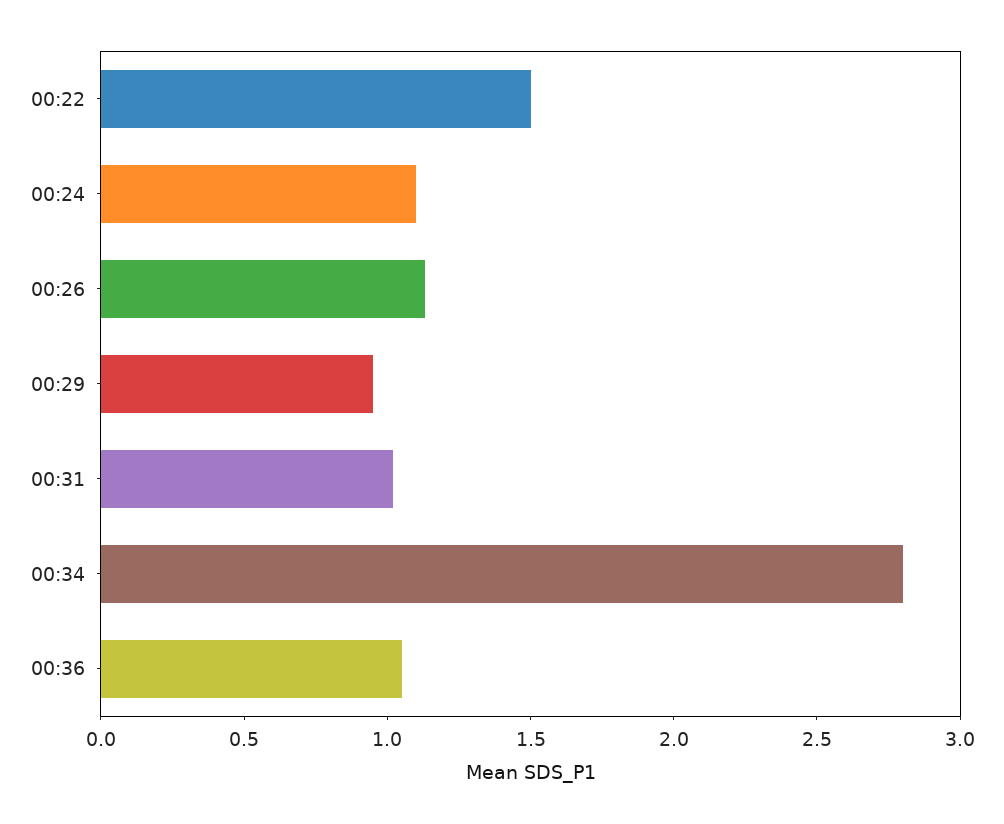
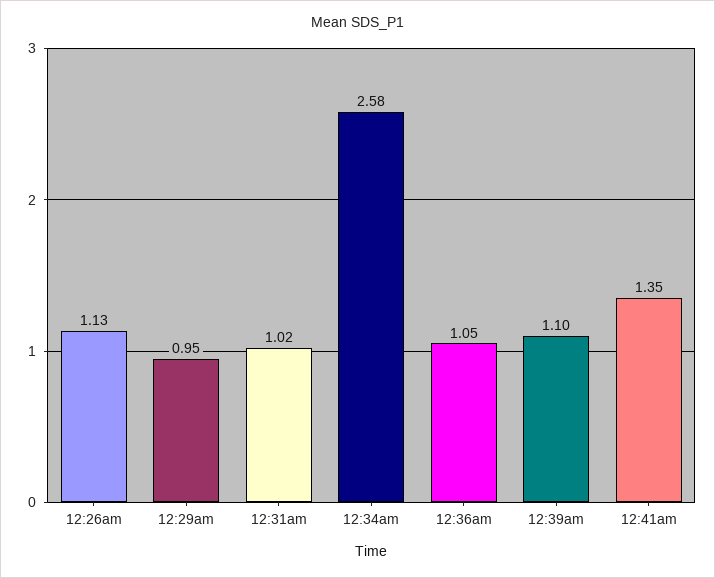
00:22: 1.5 -> none
00:24: 1.1 -> none
00:34: 2.8 -> 2.58
12:39am: none -> 1.1
12:41am: none -> 1.35

